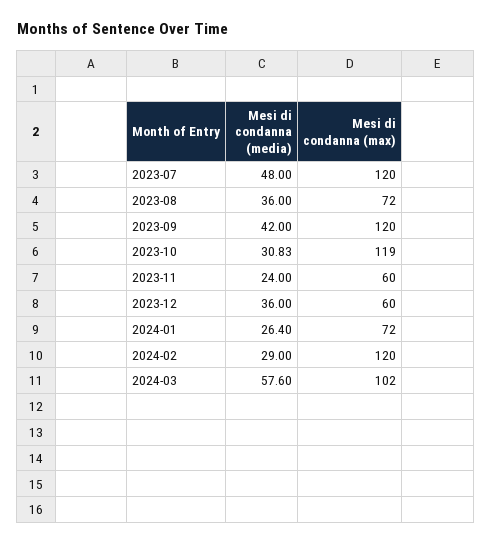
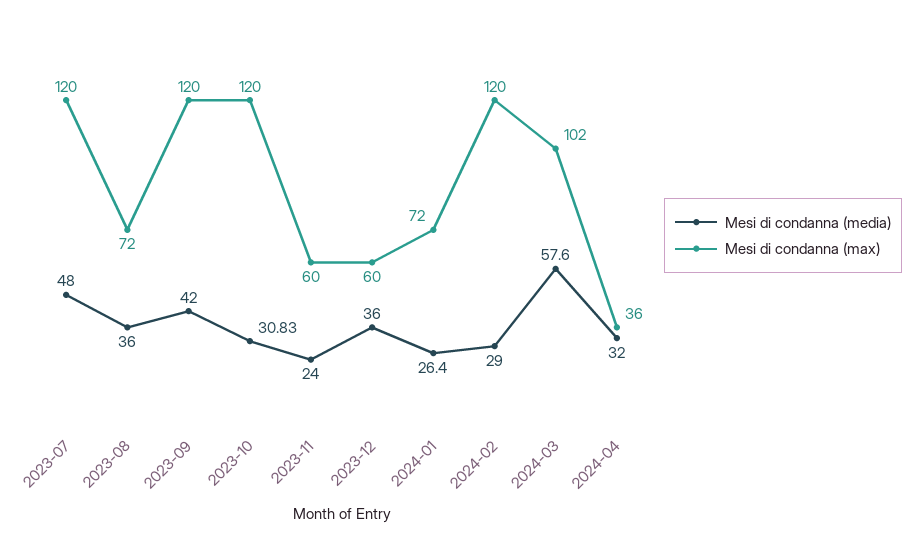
Mesi di condanna (max), 2023-10: 119 -> 120
Mesi di condanna (media), 2024-04: none -> 32
Mesi di condanna (max), 2024-04: none -> 36

